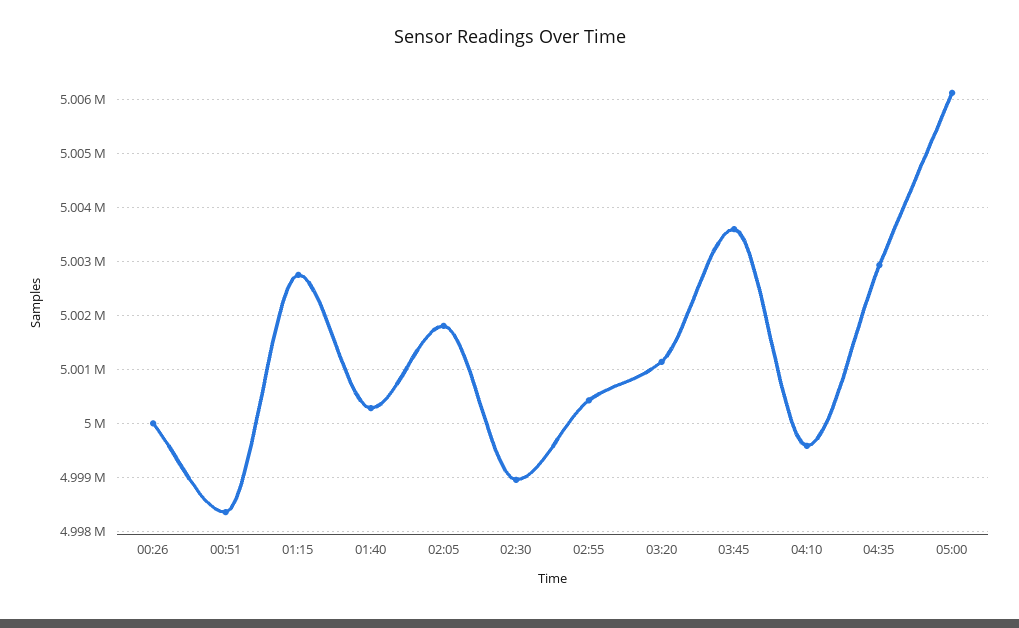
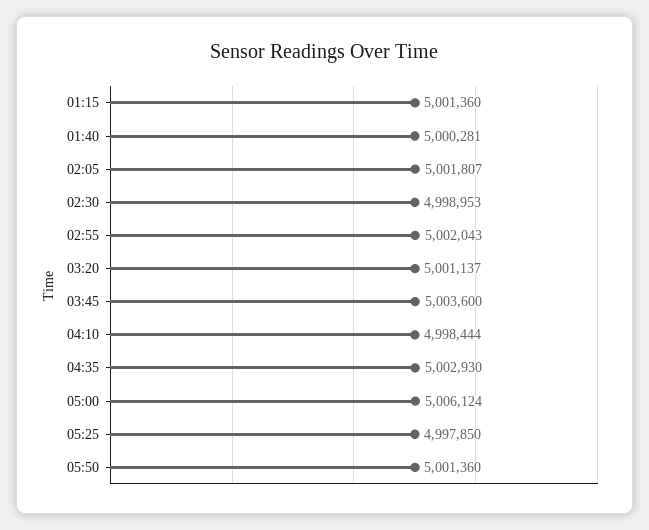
00:26: 5000000 -> none
00:51: 4998400 -> none
01:15: 5002800 -> 5001360
02:55: 5000400 -> 5002043
04:10: 4999600 -> 4998444
05:25: none -> 4997850
05:50: none -> 5001360

